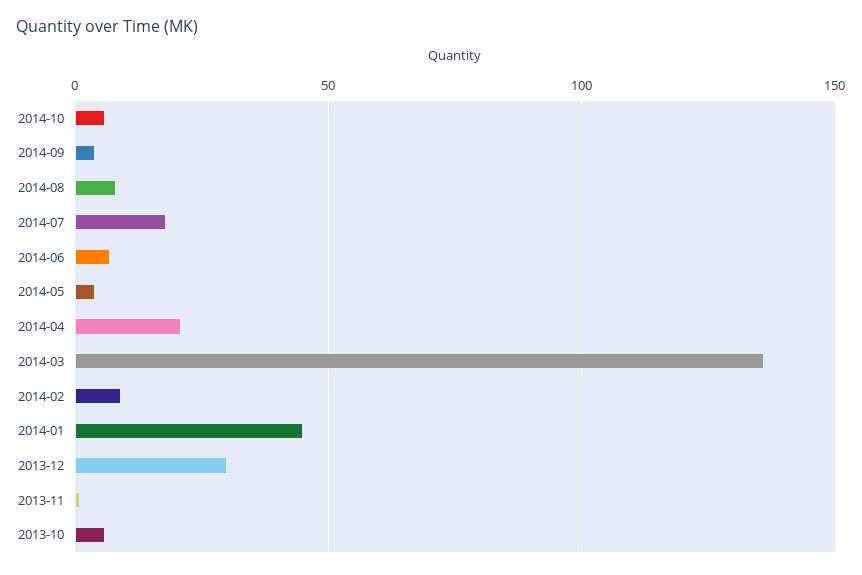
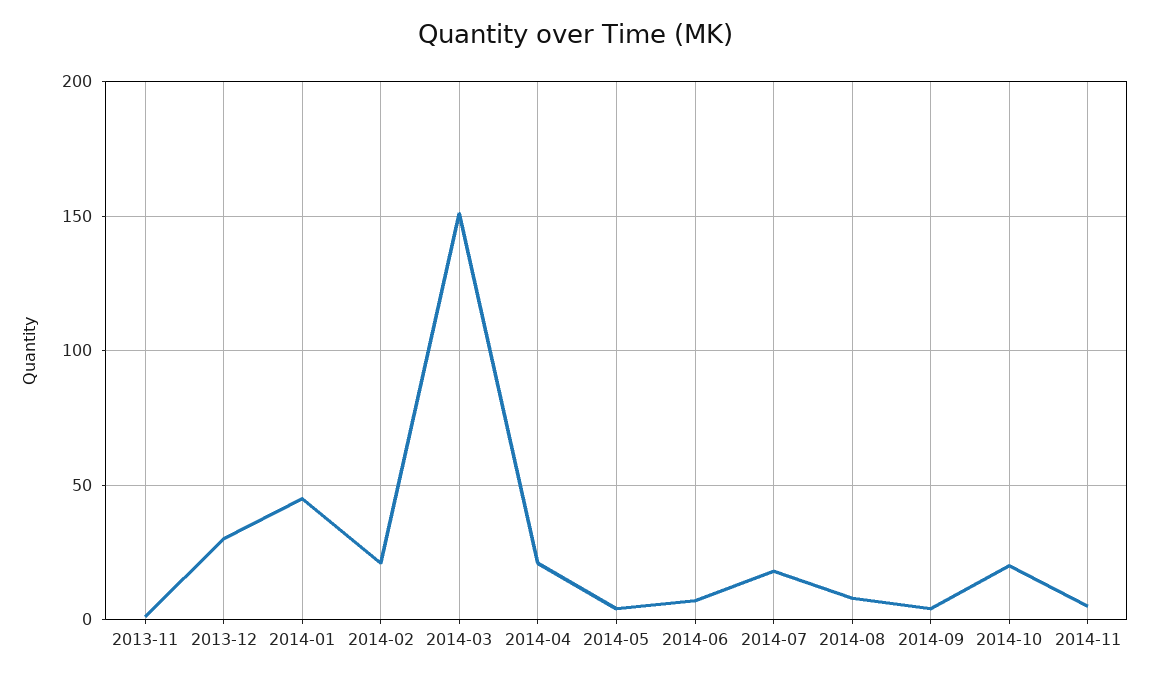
2014-10: 5 -> 20
2014-03: 135 -> 150
2014-02: 10 -> 20
2013-10: 5 -> none
2014-11: none -> 5

